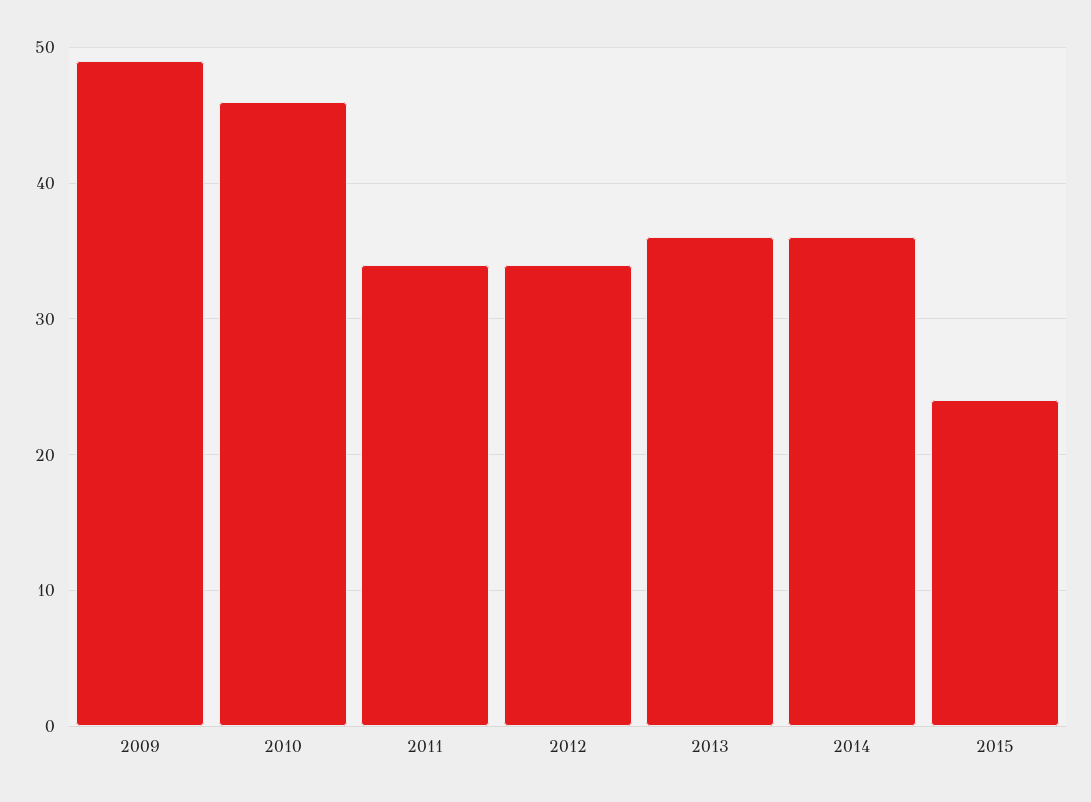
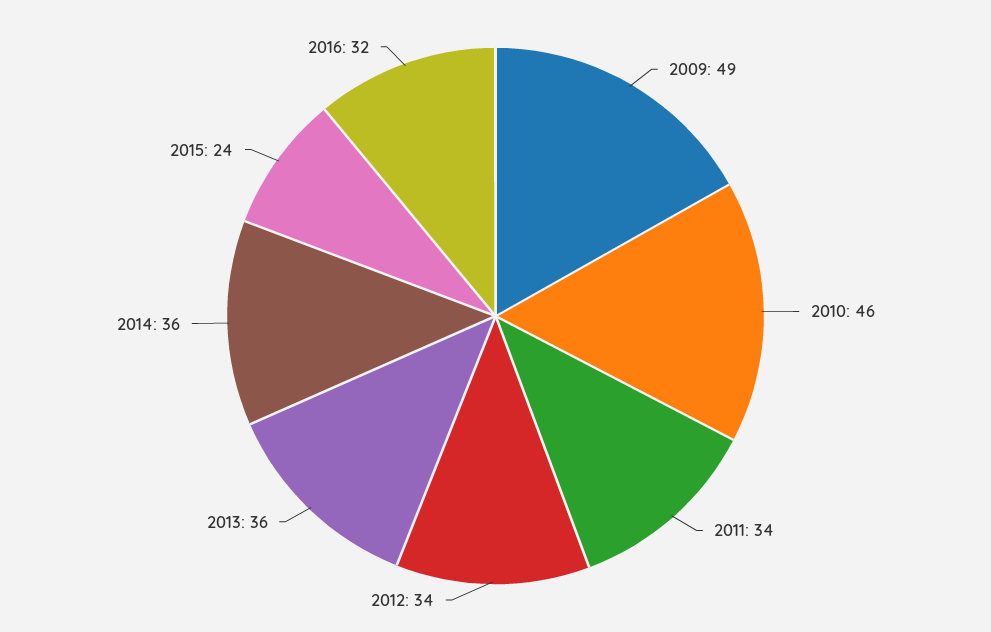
2016: none -> 32

